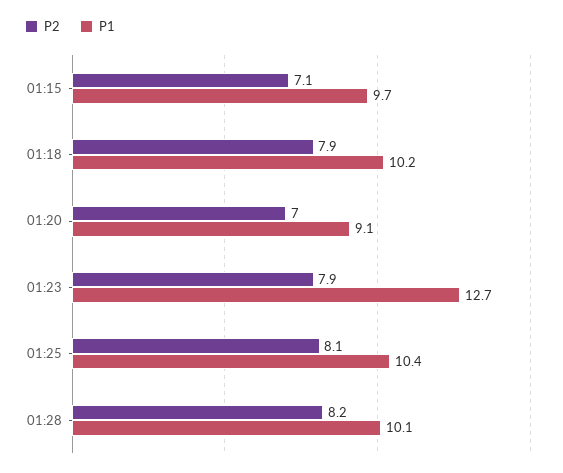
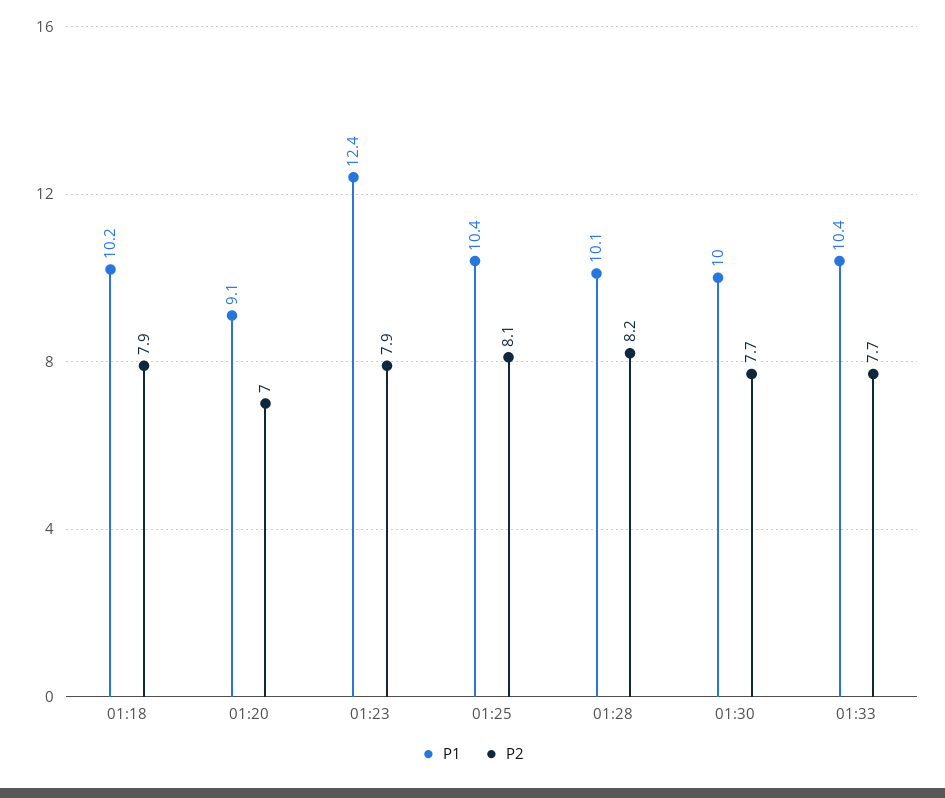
P2, 01:15: 7.1 -> none
P1, 01:15: 9.7 -> none
P1, 01:23: 12.7 -> 12.4
P1, 01:30: none -> 10
P2, 01:30: none -> 7.7
P1, 01:33: none -> 10.4
P2, 01:33: none -> 7.7

